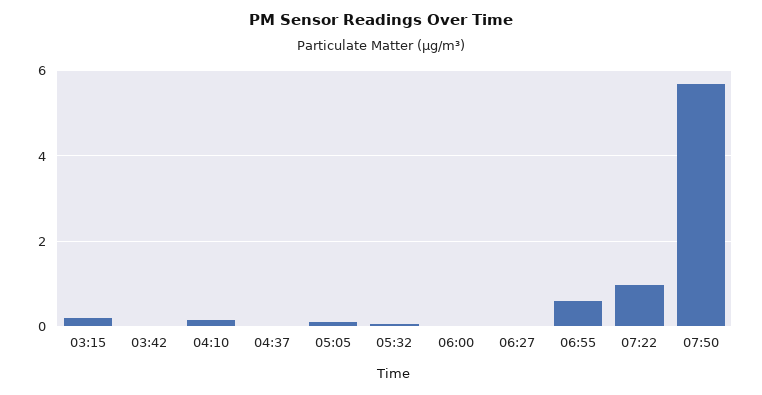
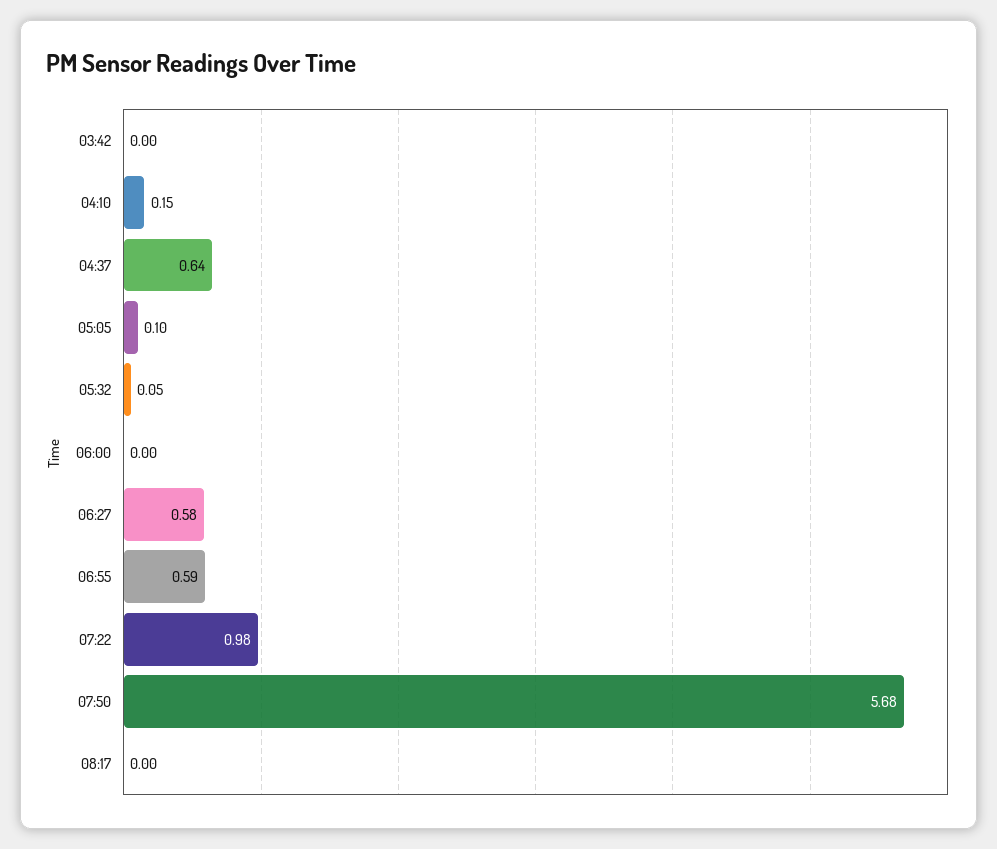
03:15: 0.2 -> none
04:37: 0 -> 0.64
06:27: 0 -> 0.58
08:17: none -> 0

